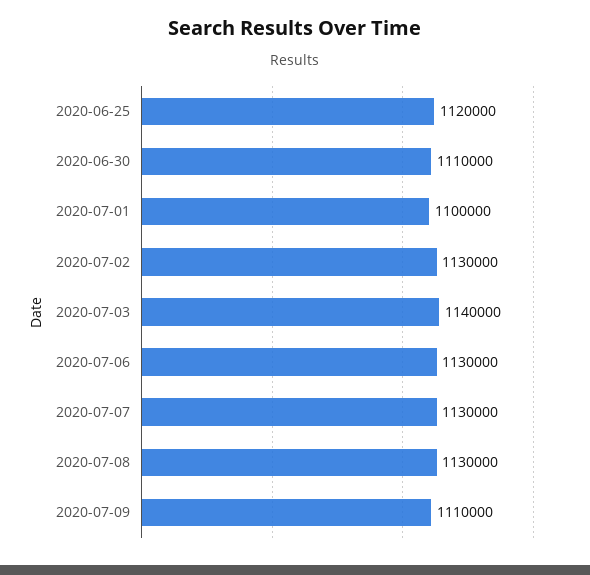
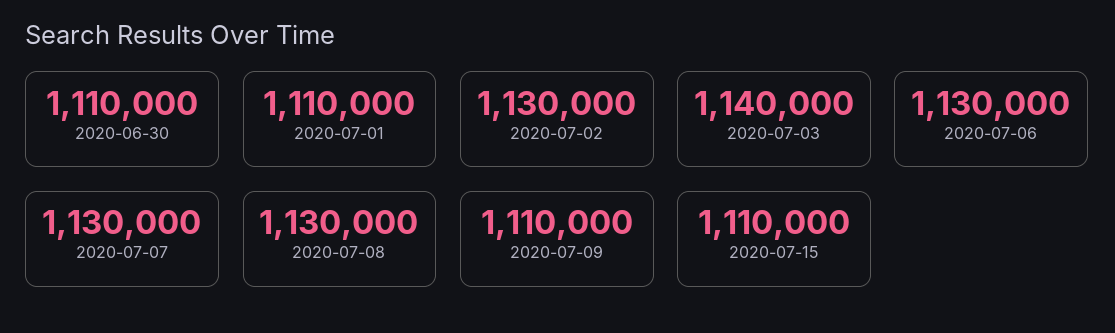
2020-06-25: 1120000 -> none
2020-07-01: 1100000 -> 1110000
2020-07-15: none -> 1110000

